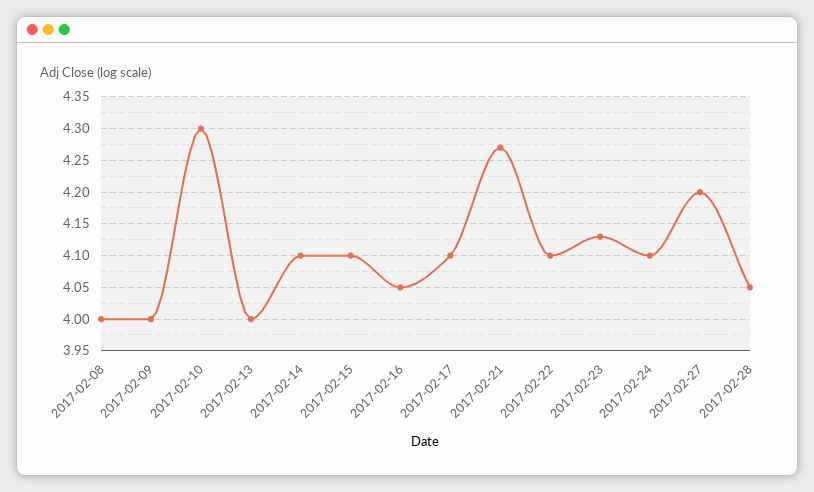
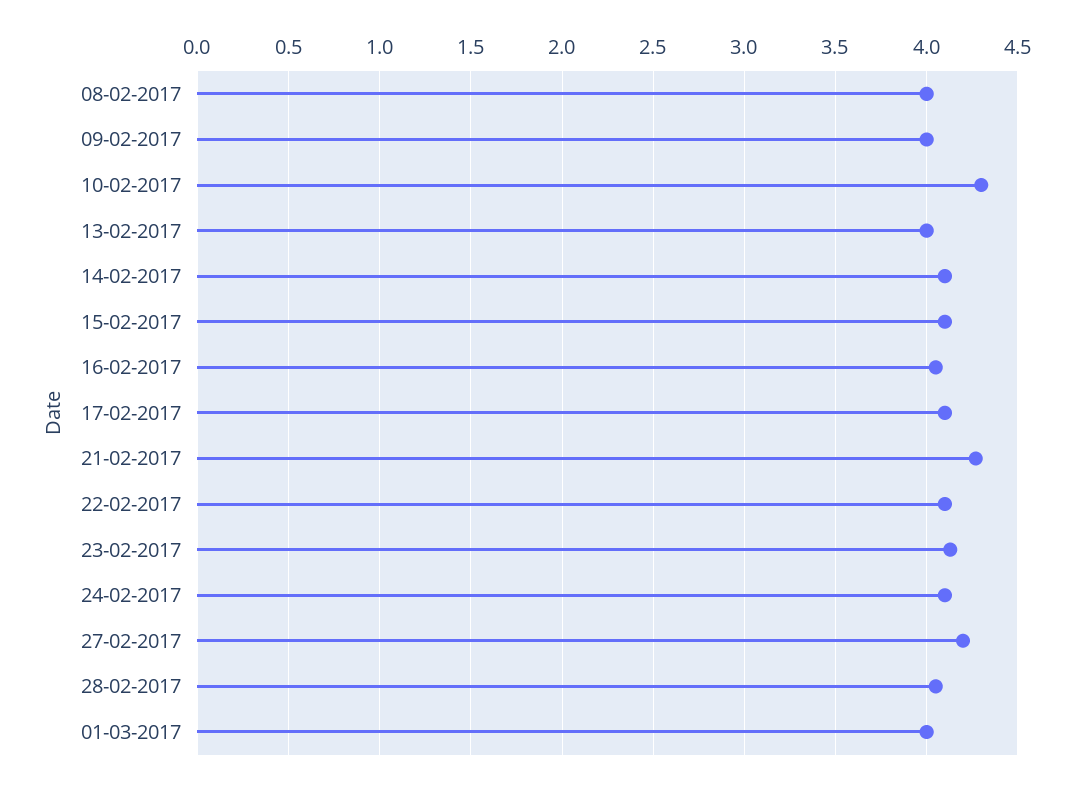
01-03-2017: none -> 4

